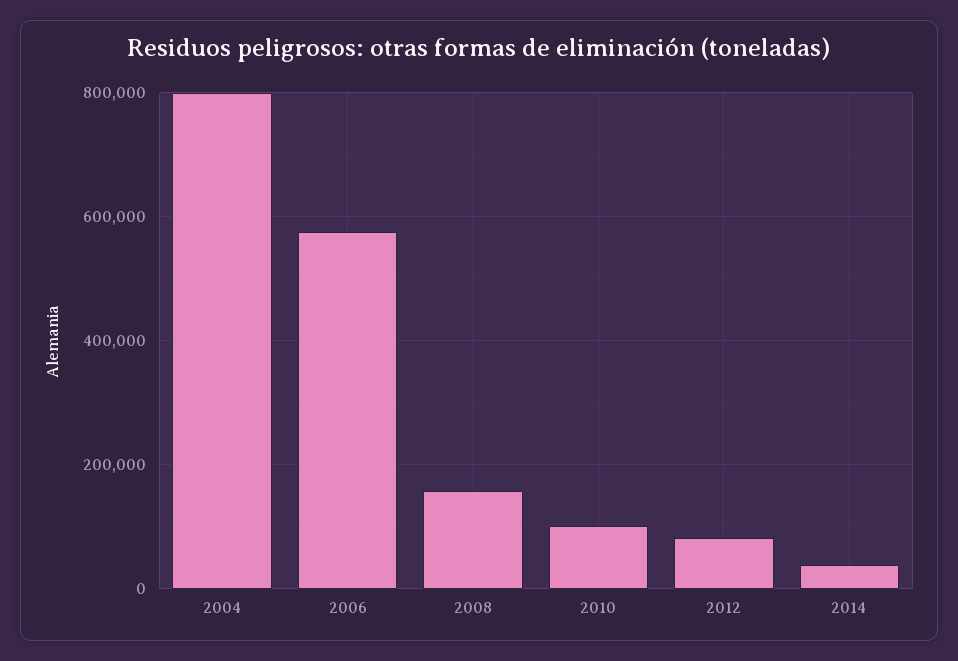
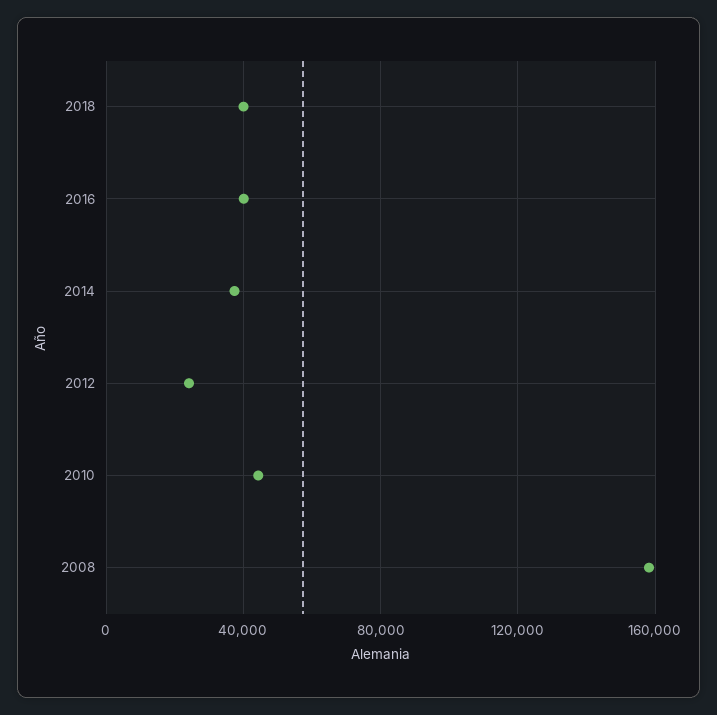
2004: 800000 -> none
2006: 580000 -> none
2010: 100000 -> 45000
2012: 80000 -> 25000
2018: none -> 40000
2016: none -> 40000

